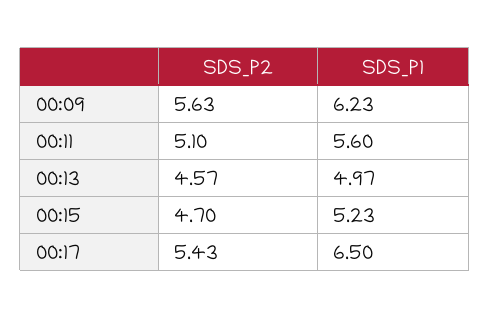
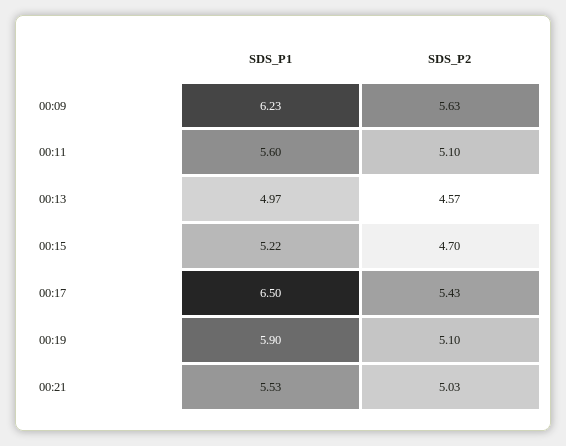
SDS_P1, 00:15: 5.23 -> 5.22
SDS_P1, 00:19: none -> 5.9
SDS_P2, 00:19: none -> 5.1
SDS_P1, 00:21: none -> 5.53
SDS_P2, 00:21: none -> 5.03

